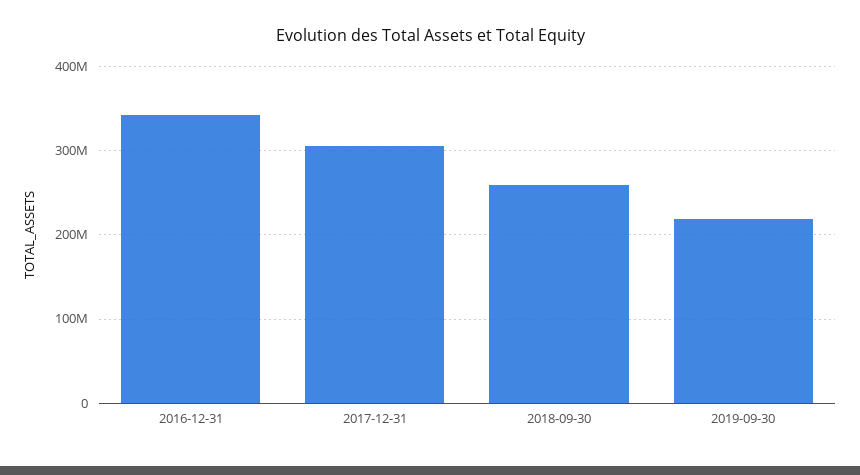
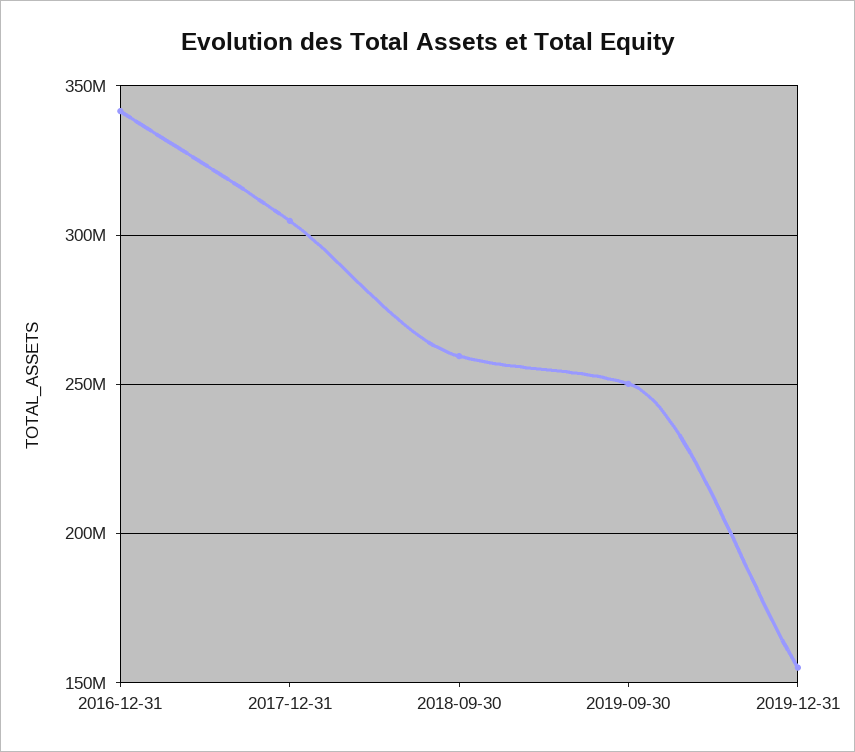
2019-09-30: 220000000 -> 250000000
2019-12-31: none -> 155000000

